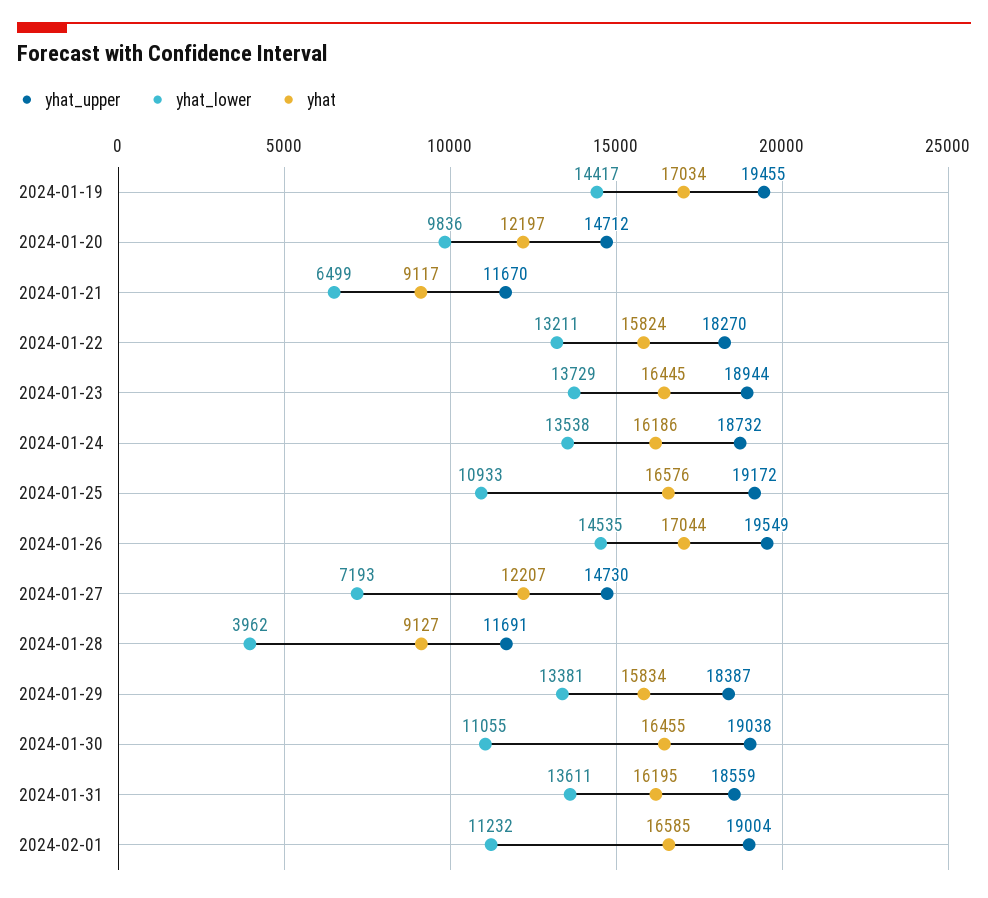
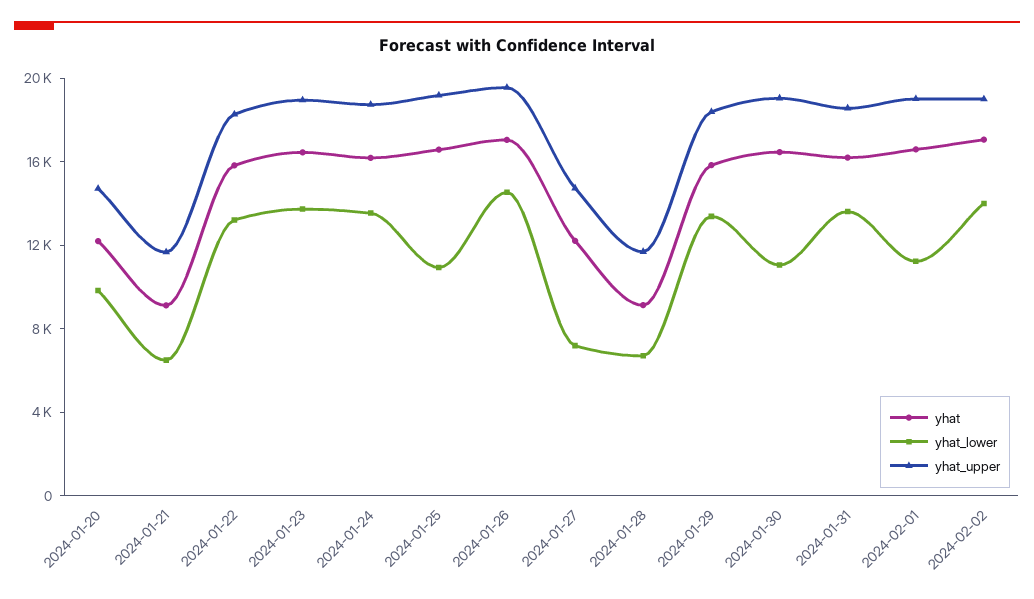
yhat_upper, 2024-01-19: 19455 -> none
yhat_lower, 2024-01-19: 14417 -> none
yhat, 2024-01-19: 17034 -> none
yhat_lower, 2024-01-28: 3962 -> 7000
yhat, 2024-02-02: none -> 17000
yhat_lower, 2024-02-02: none -> 14000
yhat_upper, 2024-02-02: none -> 19000

